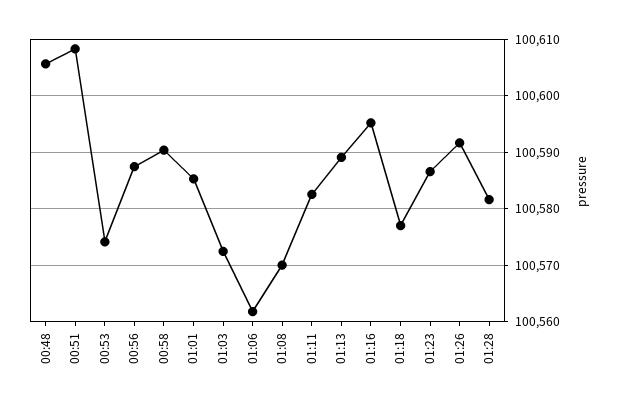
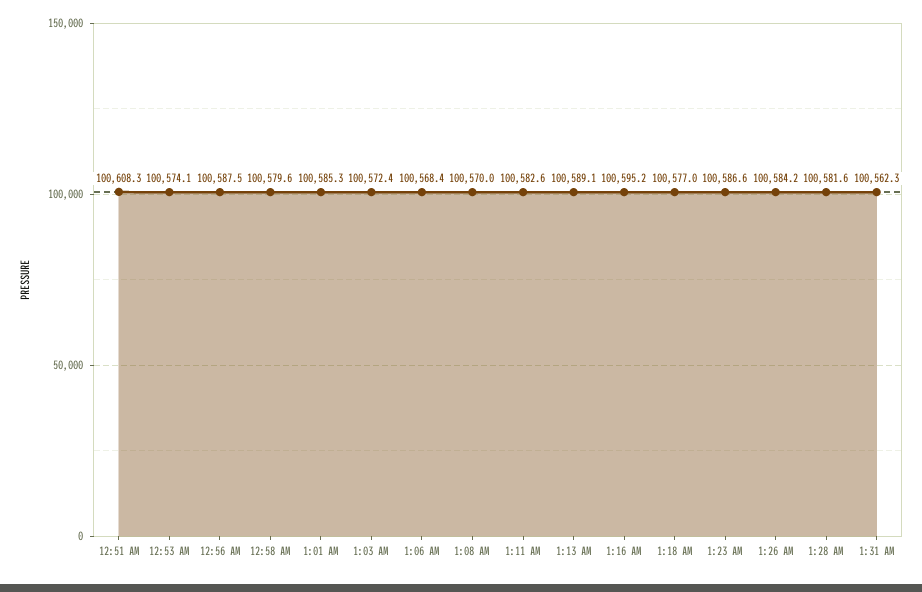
00:48: 100606 -> none
00:58: 100590 -> 100579.6
01:06: 100562 -> 100568.4
01:26: 100592 -> 100584.2
1:31 AM: none -> 100562.3

